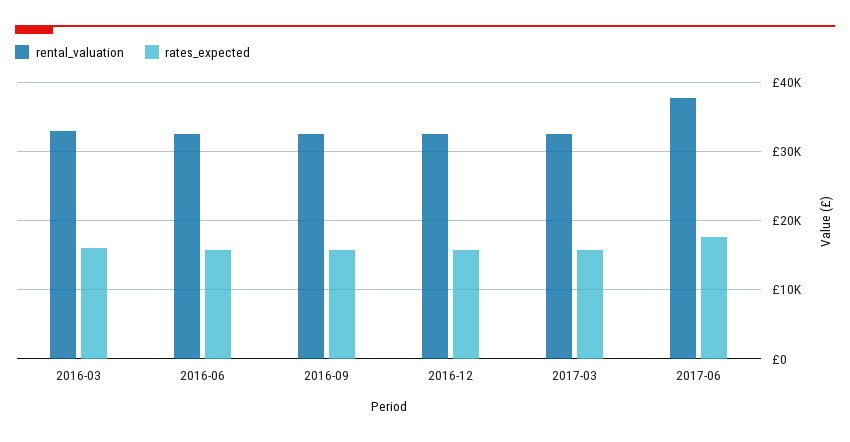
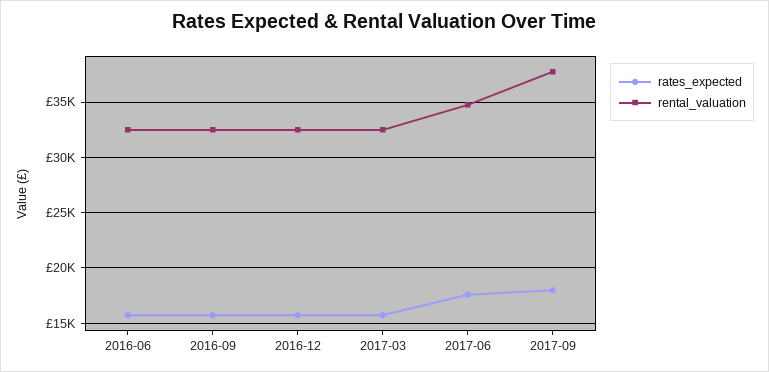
rental_valuation, 2016-03: 33000 -> none
rates_expected, 2016-03: 16000 -> none
rental_valuation, 2017-06: 38000 -> 35000
rates_expected, 2017-09: none -> 18000
rental_valuation, 2017-09: none -> 38000

